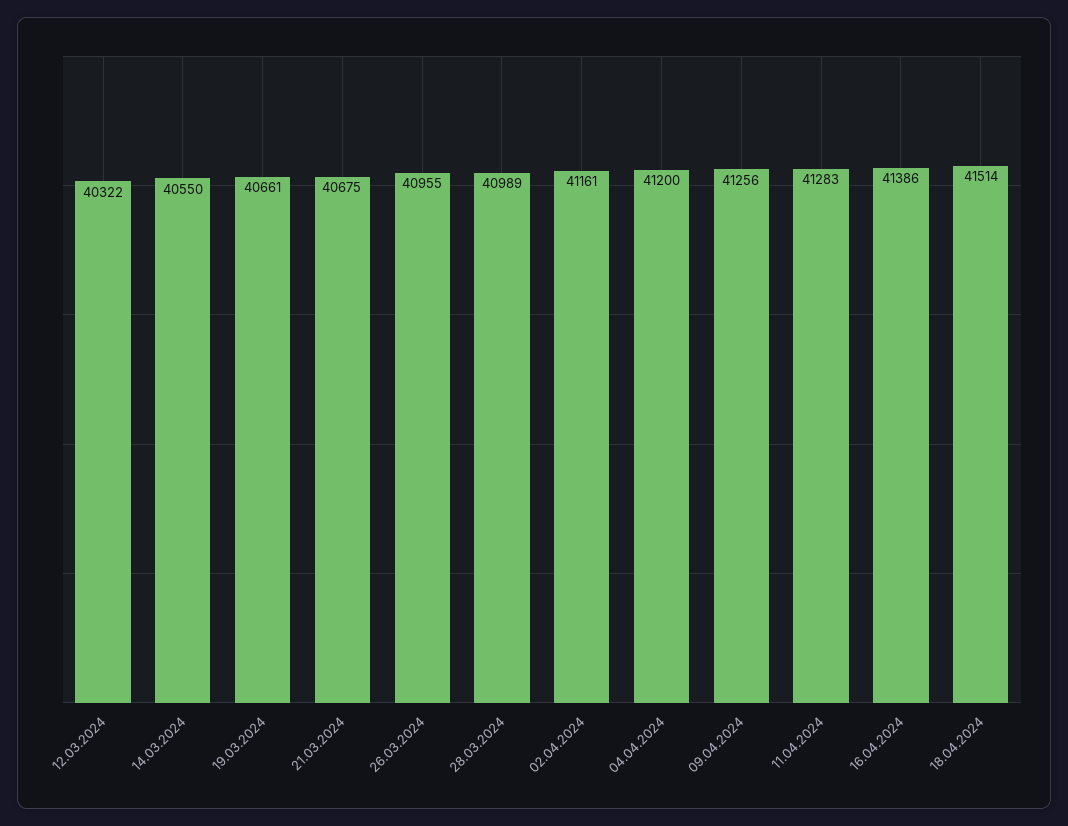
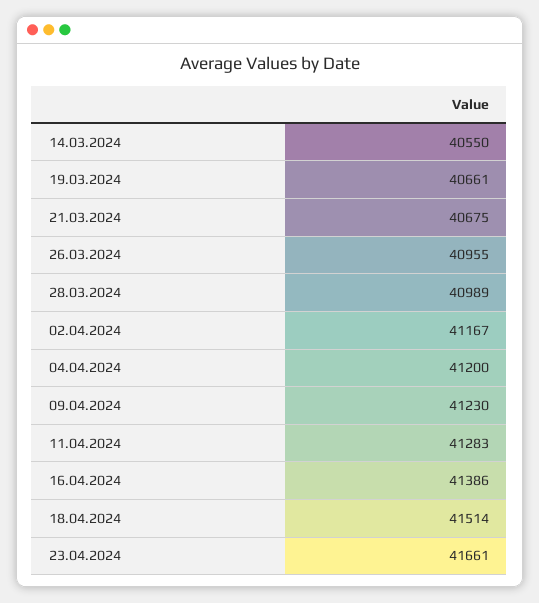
12.03.2024: 40322 -> none
02.04.2024: 41161 -> 41167
09.04.2024: 41256 -> 41230
23.04.2024: none -> 41661

